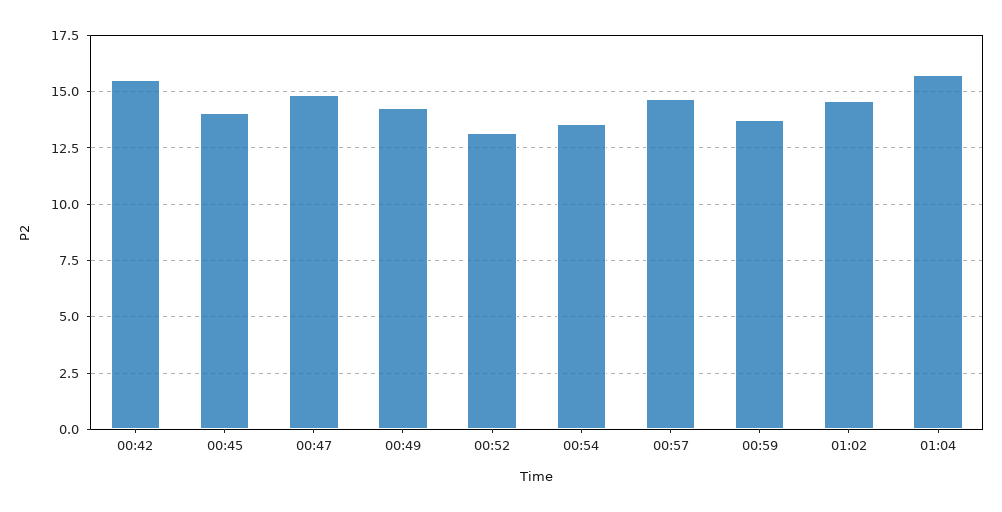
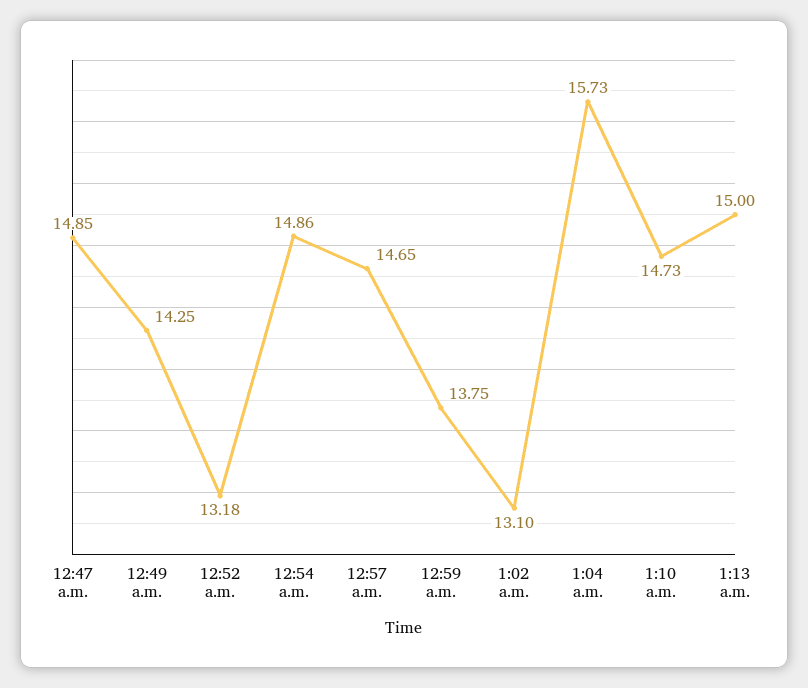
00:42: 15.5 -> none
00:45: 14 -> none
00:54: 13.5 -> 14.86
01:02: 14.5 -> 13.1
1:10 a.m.: none -> 14.73
1:13 a.m.: none -> 15

